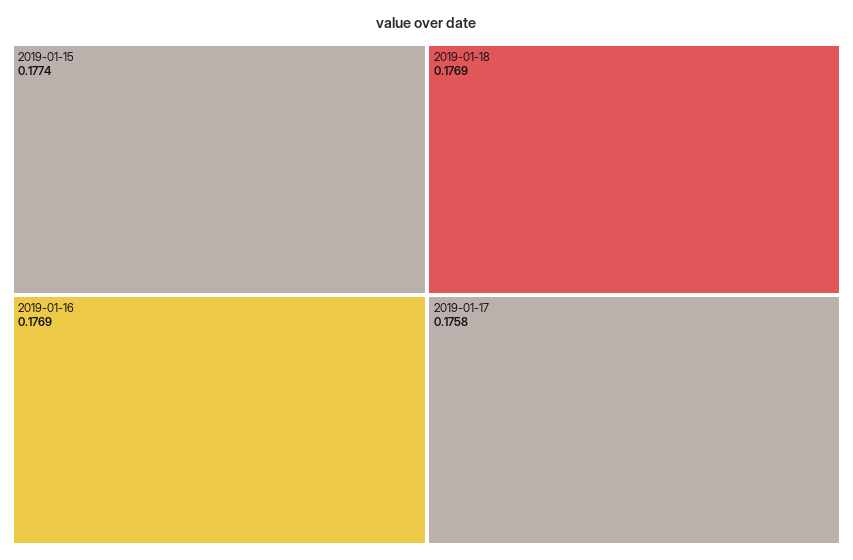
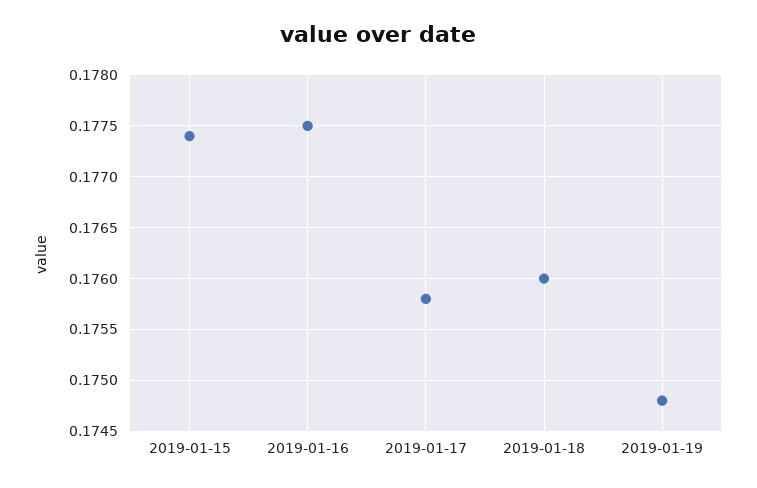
2019-01-16: 0.1769 -> 0.1775
2019-01-18: 0.1769 -> 0.176
2019-01-19: none -> 0.1748

